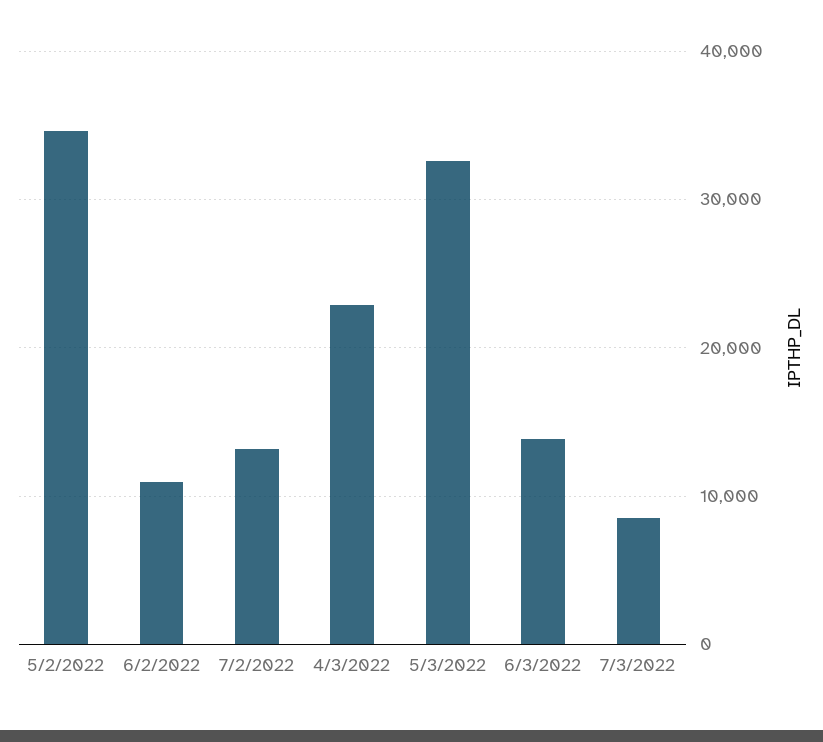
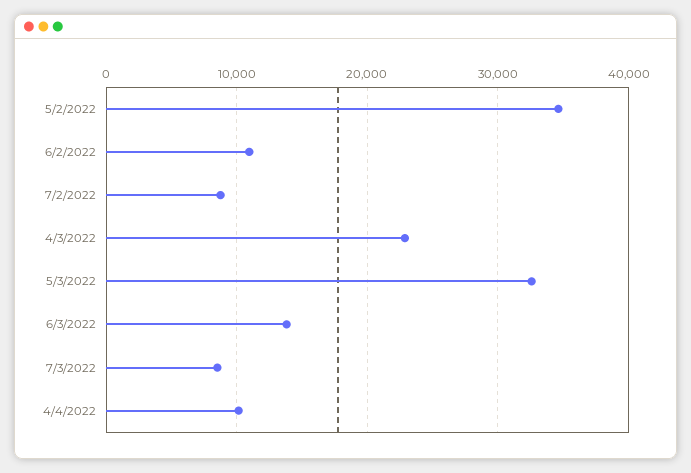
7/2/2022: 13000 -> 9000
4/4/2022: none -> 10000

